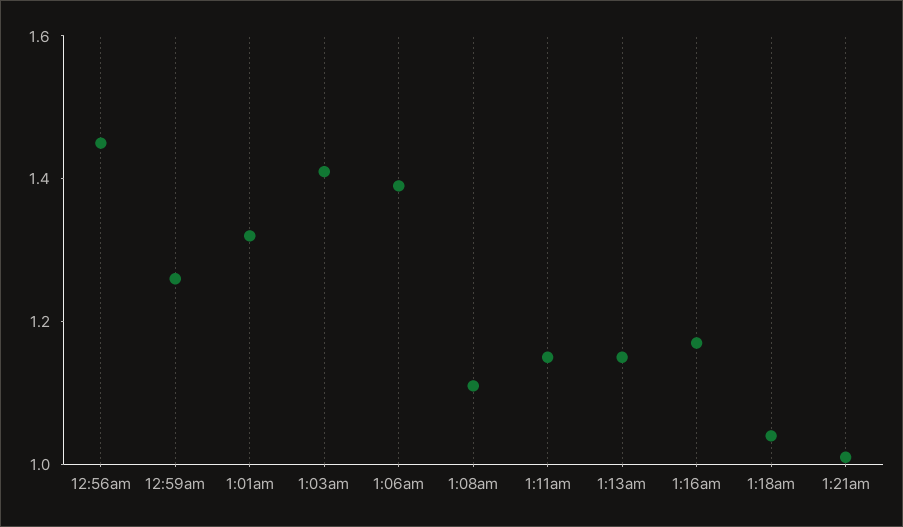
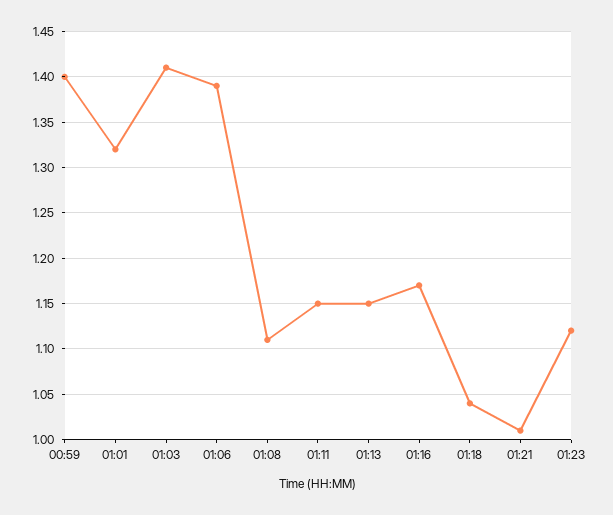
12:56am: 1.45 -> none
12:59am: 1.25 -> 1.4
01:23: none -> 1.12

